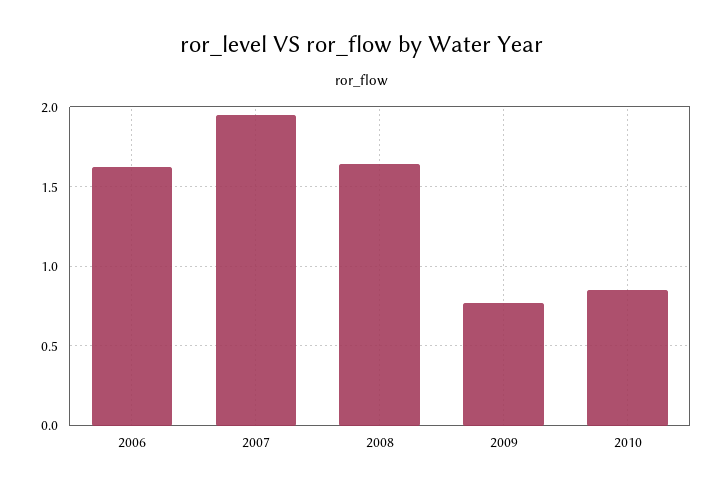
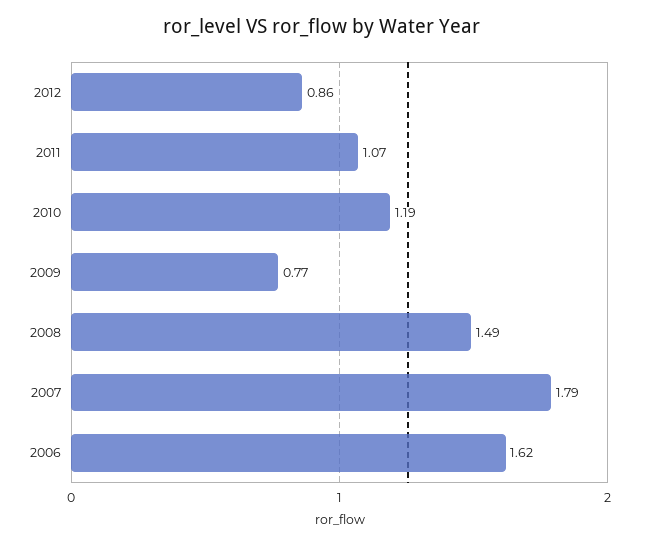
2007: 1.95 -> 1.79
2008: 1.65 -> 1.49
2010: 0.85 -> 1.19
2012: none -> 0.86
2011: none -> 1.07

